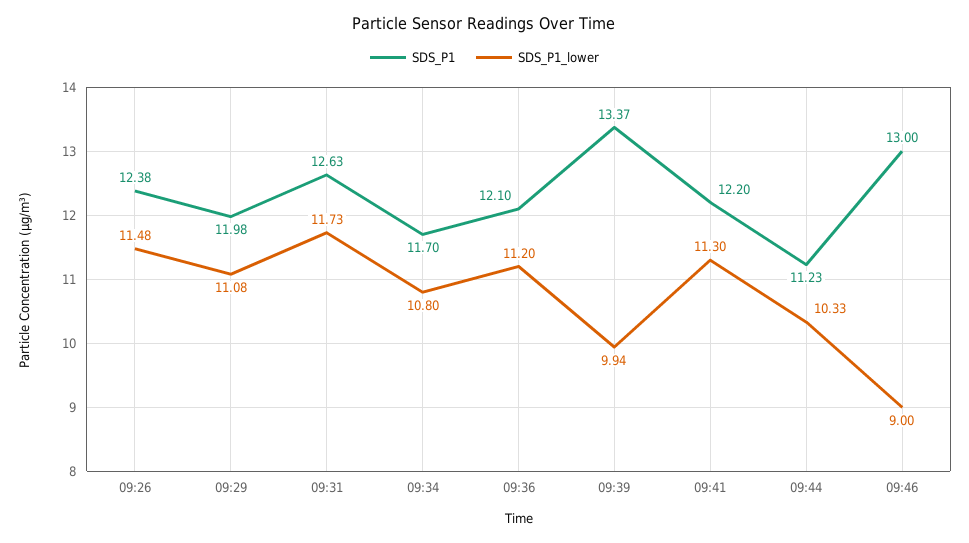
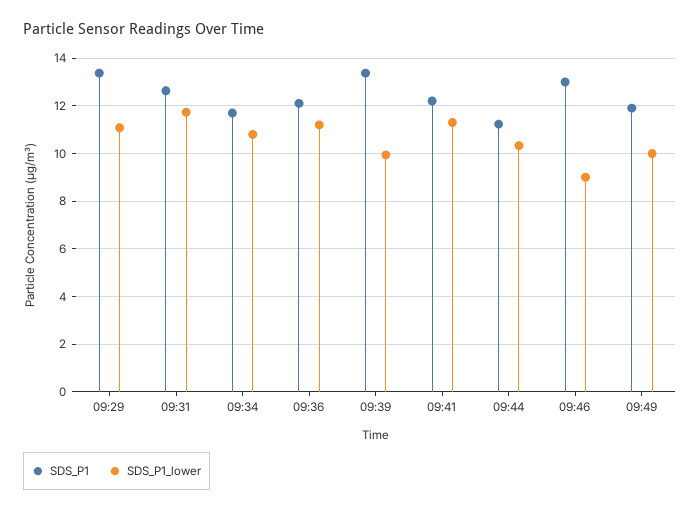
SDS_P1, 09:26: 12.38 -> none
SDS_P1_lower, 09:26: 11.48 -> none
SDS_P1, 09:29: 11.98 -> 13.5
SDS_P1, 09:49: none -> 12
SDS_P1_lower, 09:49: none -> 10

